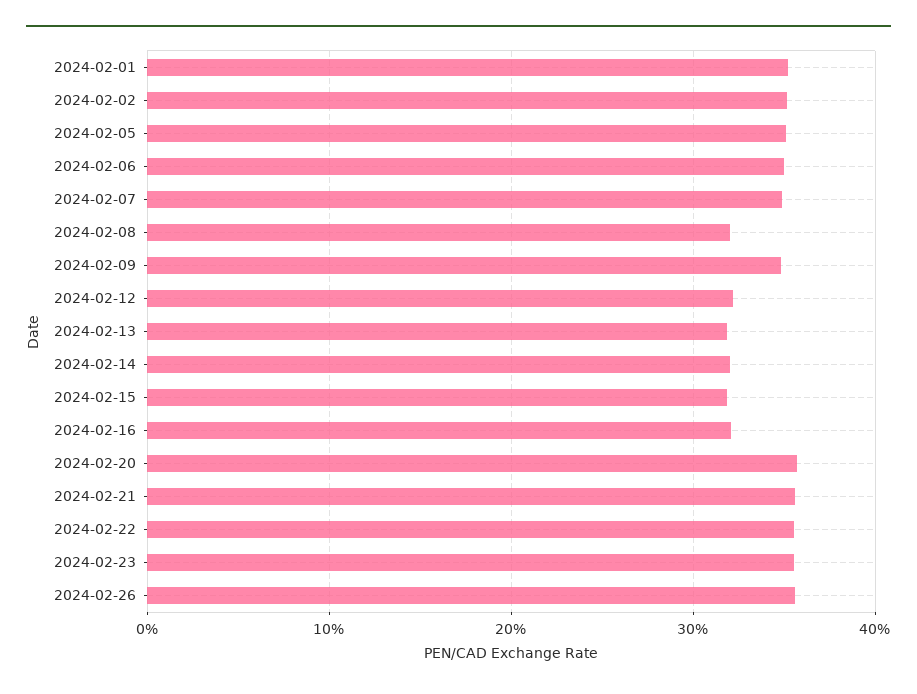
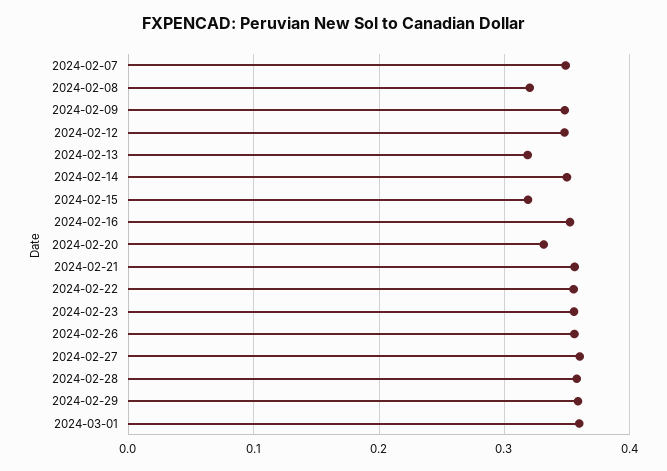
2024-02-01: 0.35 -> none
2024-02-02: 0.35 -> none
2024-02-05: 0.35 -> none
2024-02-06: 0.35 -> none
2024-02-12: 0.32 -> 0.35
2024-02-14: 0.32 -> 0.35
2024-02-16: 0.32 -> 0.35
2024-02-20: 0.36 -> 0.33
2024-02-27: none -> 0.36
2024-02-28: none -> 0.36
2024-02-29: none -> 0.36
2024-03-01: none -> 0.36

